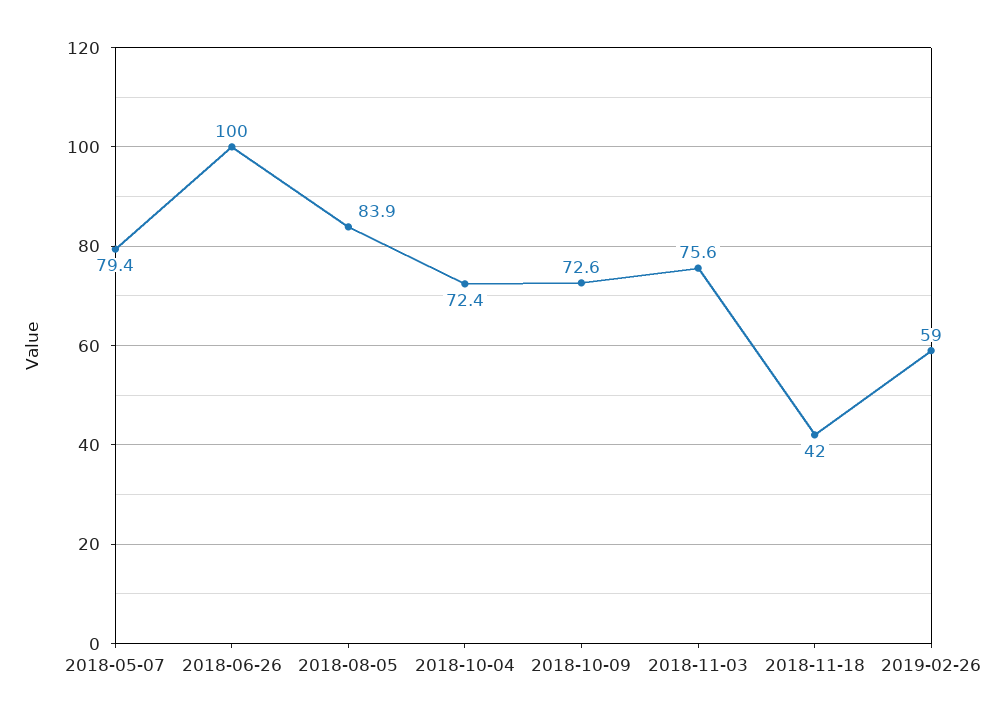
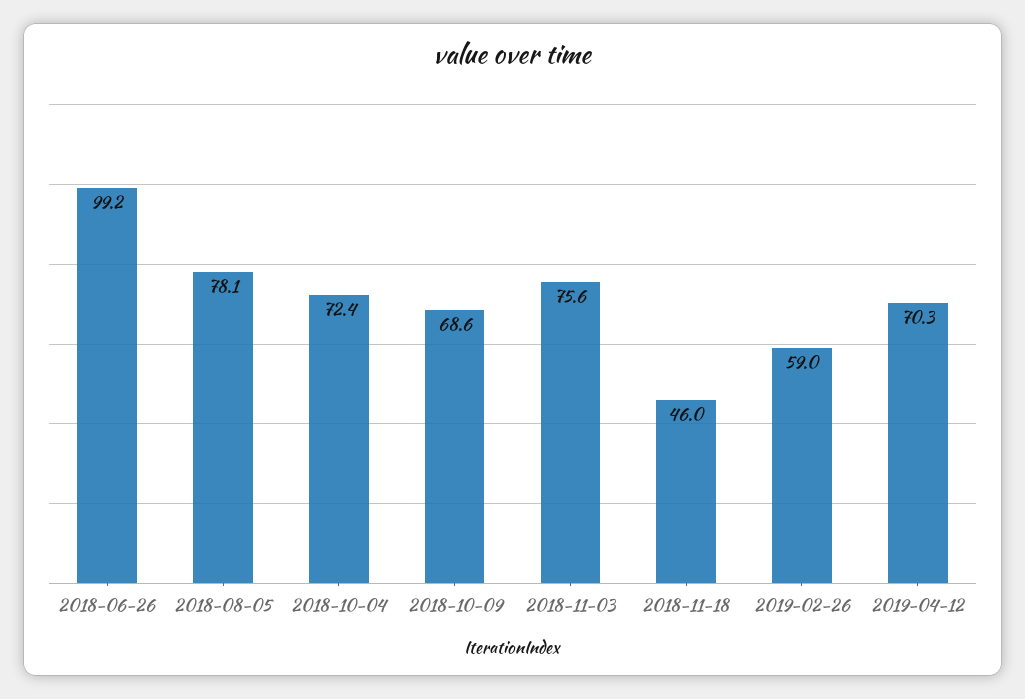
2018-05-07: 79.4 -> none
2018-06-26: 100 -> 99.2
2018-08-05: 83.9 -> 78.1
2018-10-09: 72.6 -> 68.6
2018-11-18: 42 -> 46
2019-04-12: none -> 70.3

